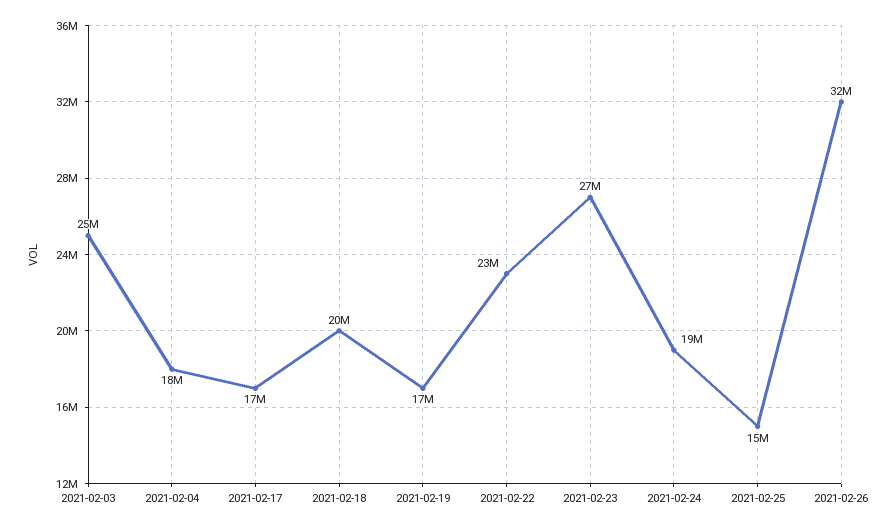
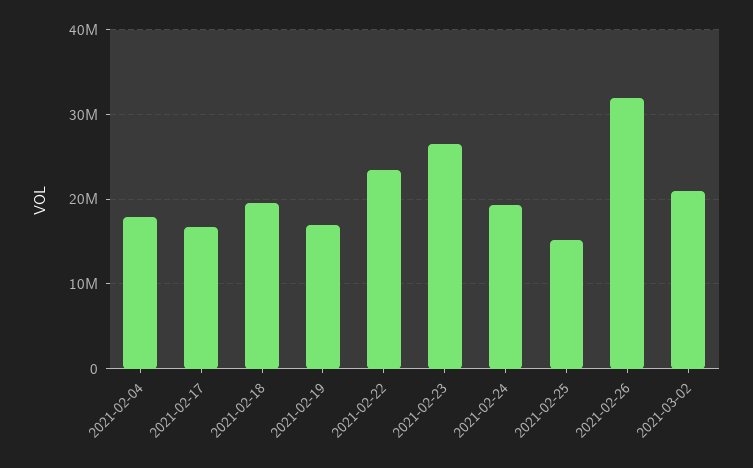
2021-02-03: 25000000 -> none
2021-03-02: none -> 21000000

